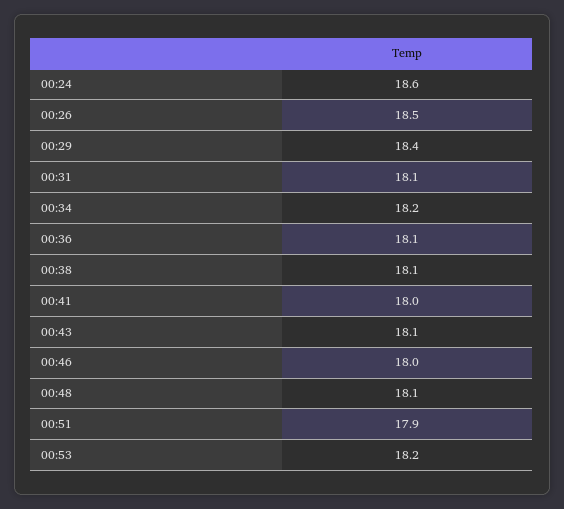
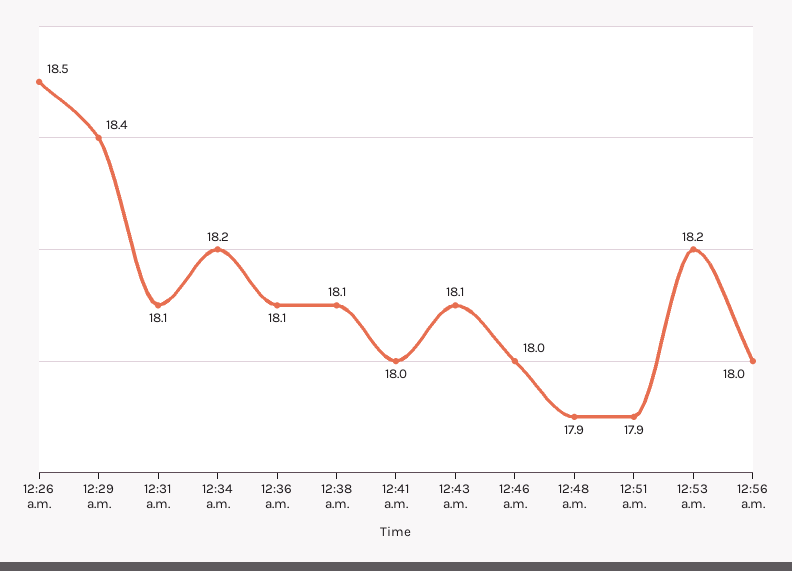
00:24: 18.6 -> none
00:48: 18.1 -> 17.9
12:56 a.m.: none -> 18

